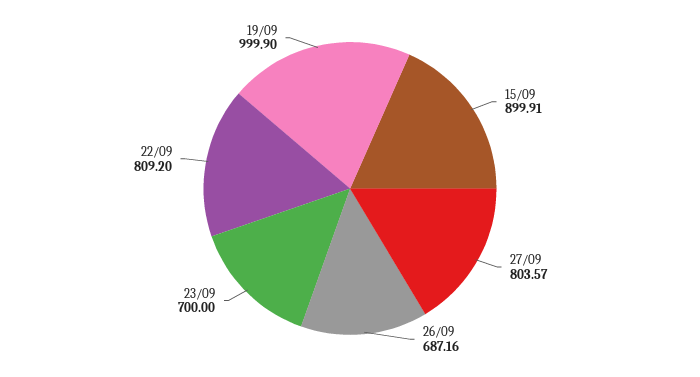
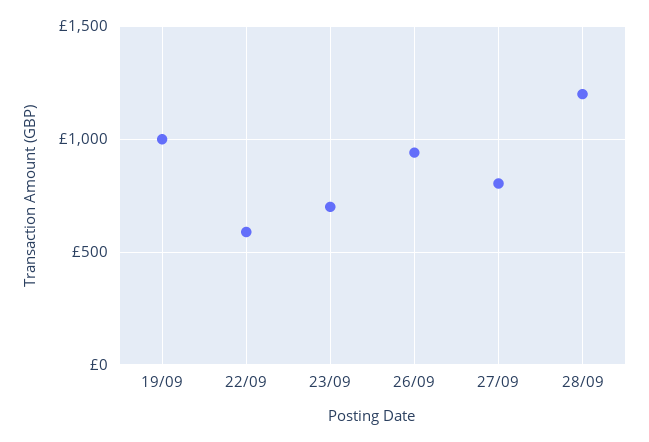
15/09: 899.91 -> none
26/09: 687.16 -> 950
22/09: 809.2 -> 600
28/09: none -> 1200

